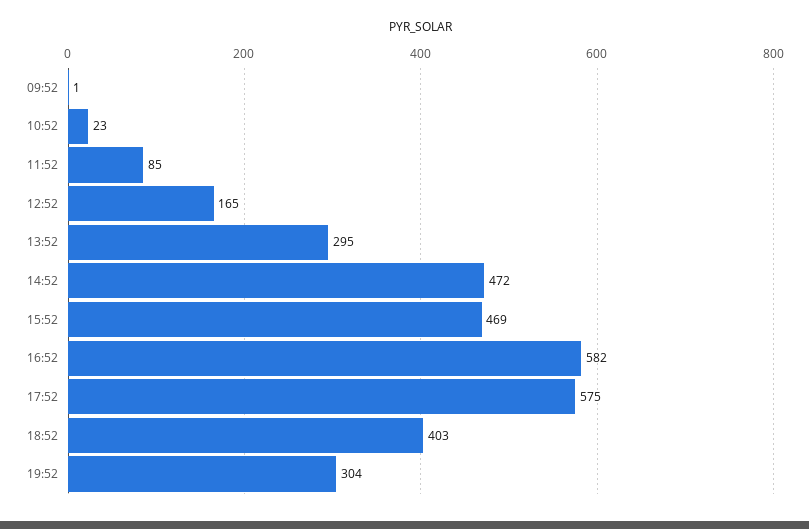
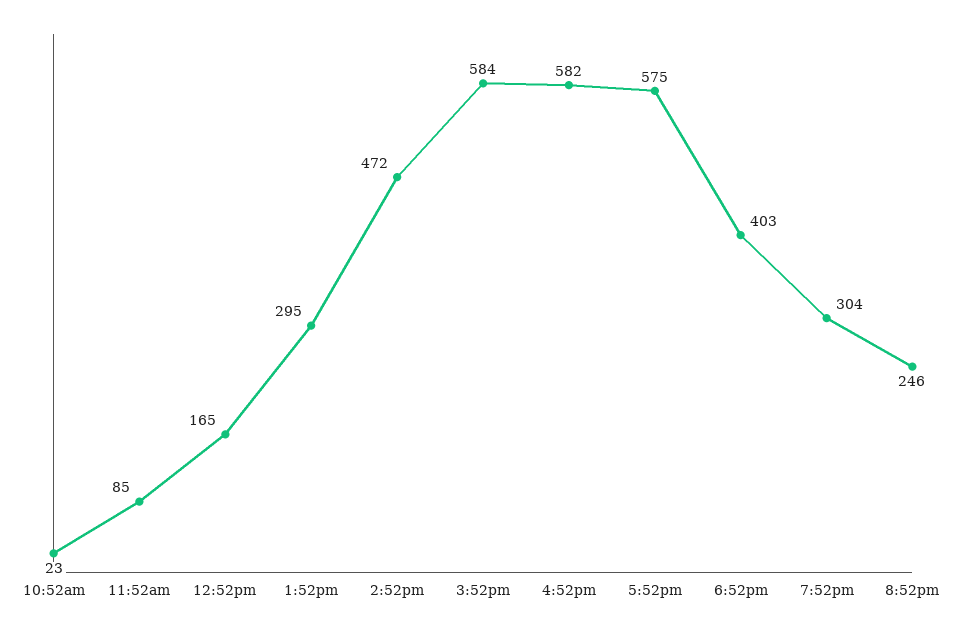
09:52: 1 -> none
15:52: 469 -> 584
8:52pm: none -> 246

